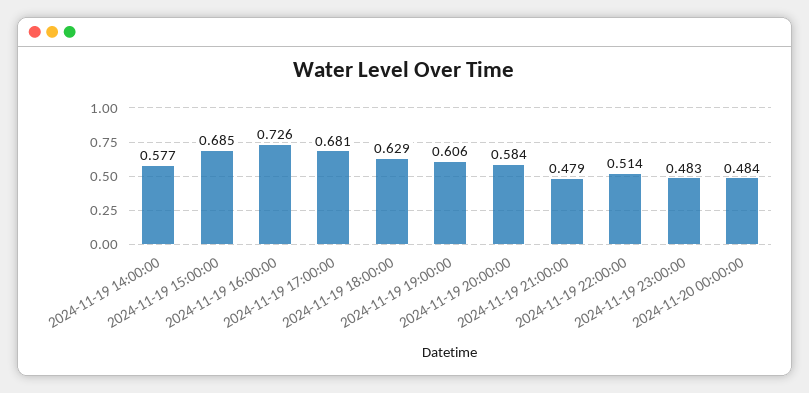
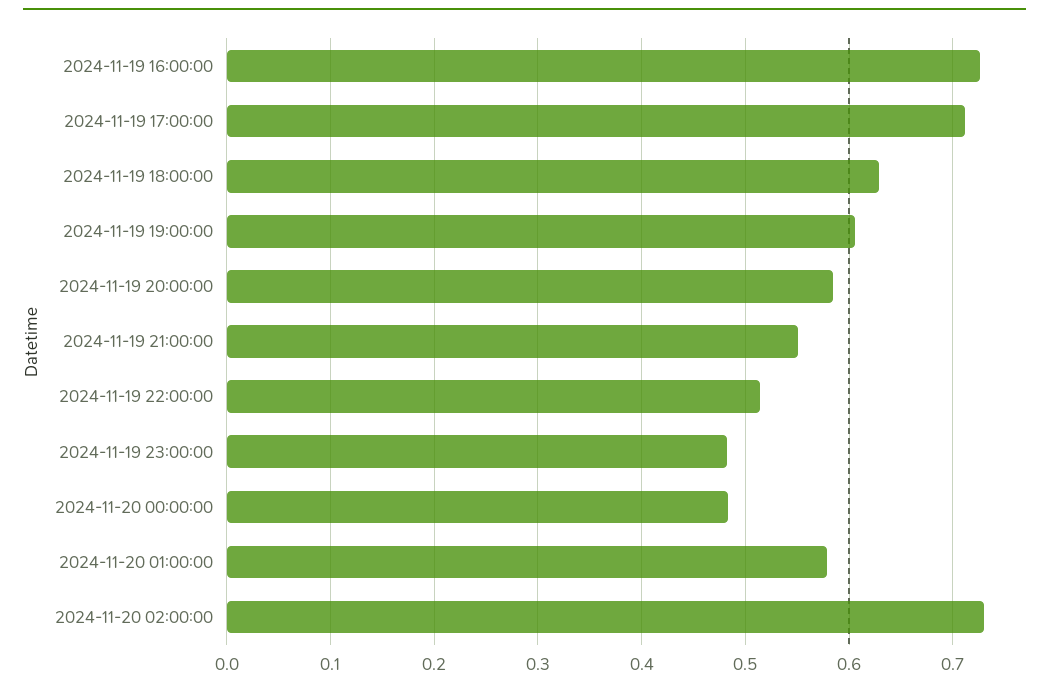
2024-11-19 14:00:00: 0.577 -> none
2024-11-19 15:00:00: 0.685 -> none
2024-11-19 17:00:00: 0.681 -> 0.71
2024-11-19 21:00:00: 0.479 -> 0.55
2024-11-20 01:00:00: none -> 0.58
2024-11-20 02:00:00: none -> 0.73

